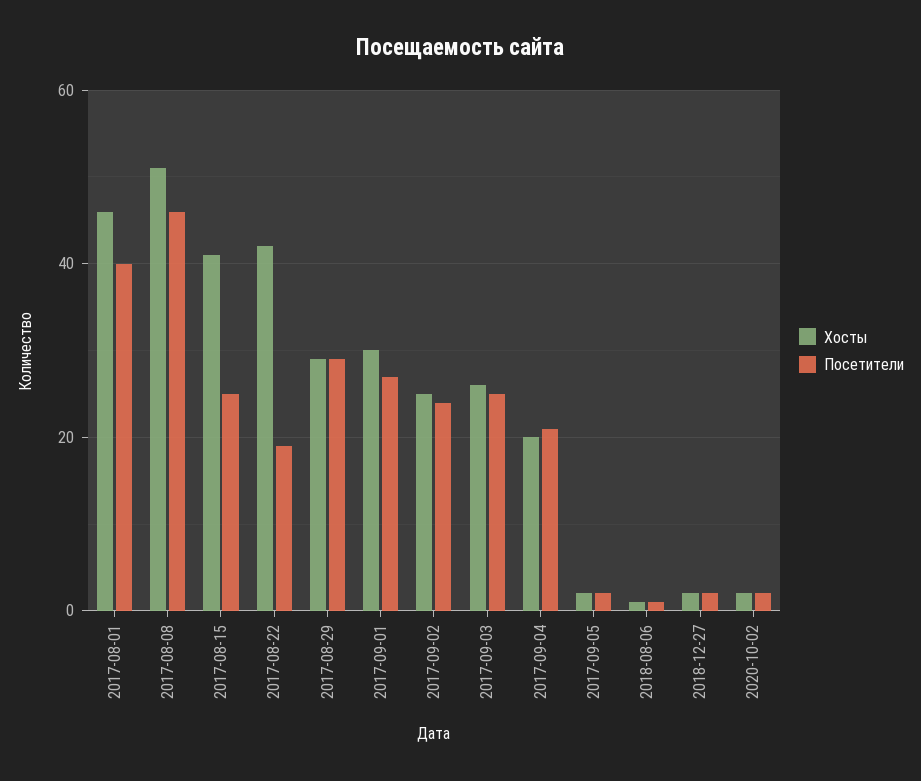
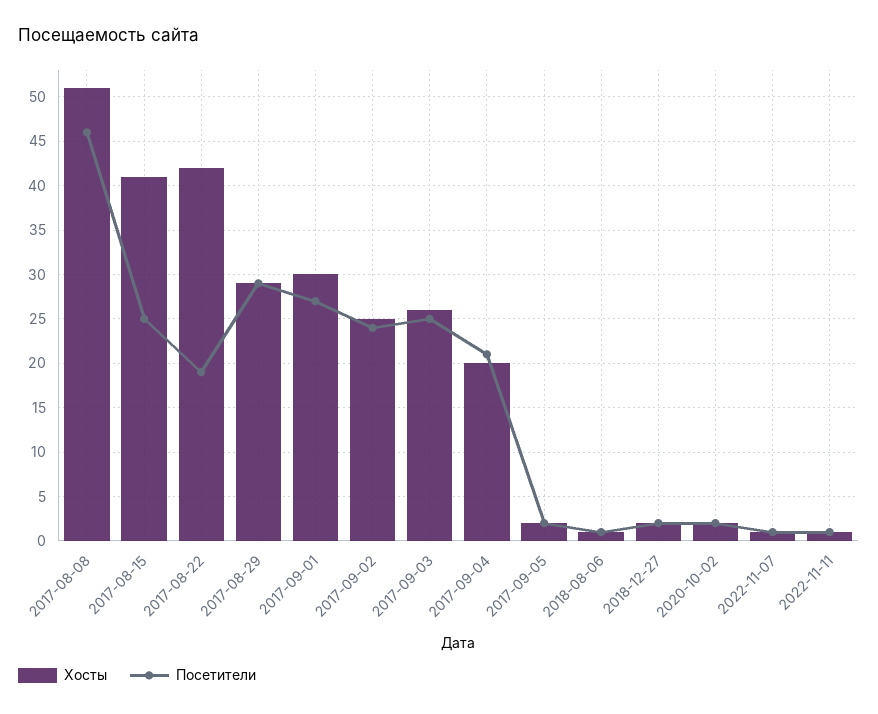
Хосты, 2017-08-01: 45 -> none
Посетители, 2017-08-01: 40 -> none
Хосты, 2022-11-07: none -> 1
Посетители, 2022-11-07: none -> 1
Хосты, 2022-11-11: none -> 1
Посетители, 2022-11-11: none -> 1

